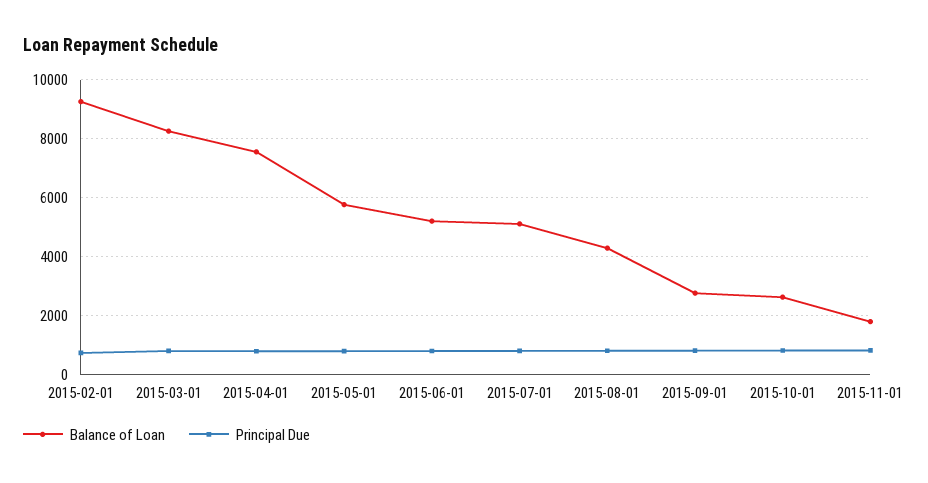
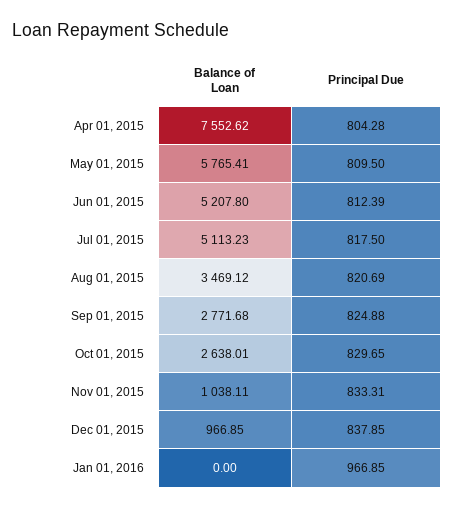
Balance of Loan, 2015-02-01: 9250 -> none
Principal Due, 2015-02-01: 750 -> none
Balance of Loan, 2015-03-01: 8250 -> none
Principal Due, 2015-03-01: 750 -> none
Balance of Loan, 2015-08-01: 4250 -> 3469.12
Balance of Loan, 2015-11-01: 1750 -> 1038.11
Balance of Loan, Dec 01, 2015: none -> 966.85
Principal Due, Dec 01, 2015: none -> 837.85
Balance of Loan, Jan 01, 2016: none -> 0
Principal Due, Jan 01, 2016: none -> 966.85

